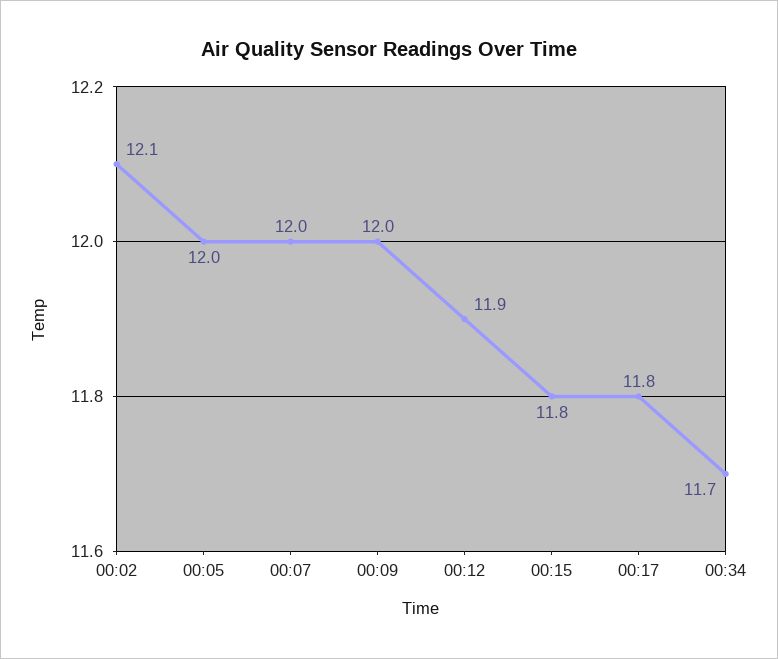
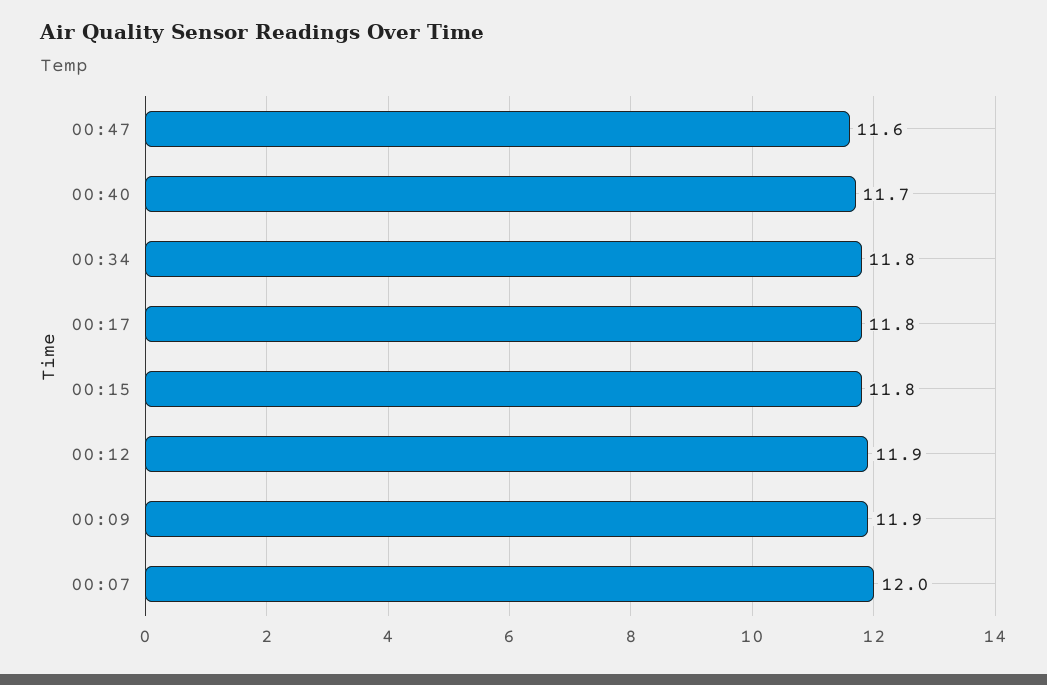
00:02: 12.1 -> none
00:05: 12 -> none
00:09: 12 -> 11.9
00:34: 11.7 -> 11.8
00:47: none -> 11.6
00:40: none -> 11.7

